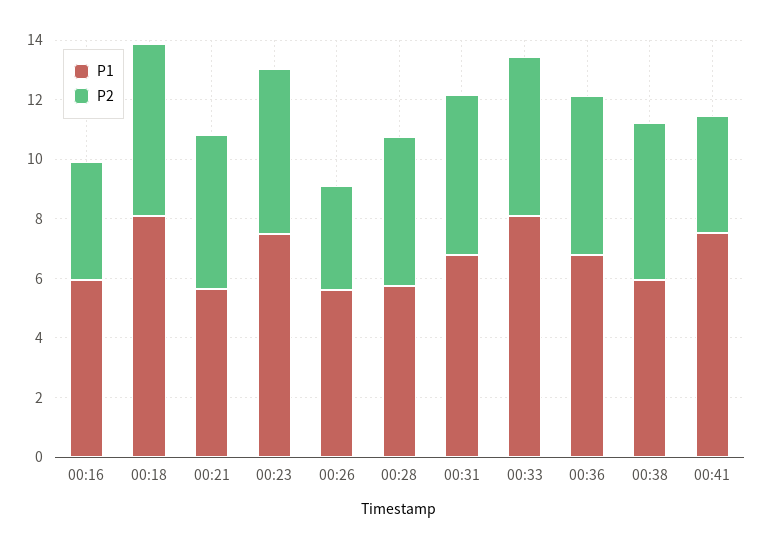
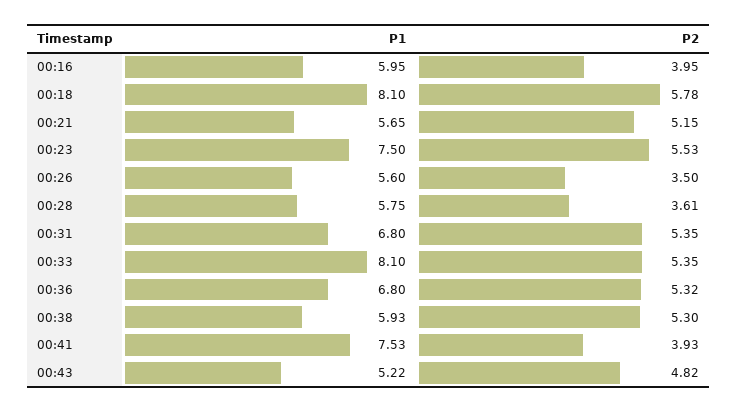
P2, 00:28: 5 -> 3.61
P1, 00:43: none -> 5.22
P2, 00:43: none -> 4.82

